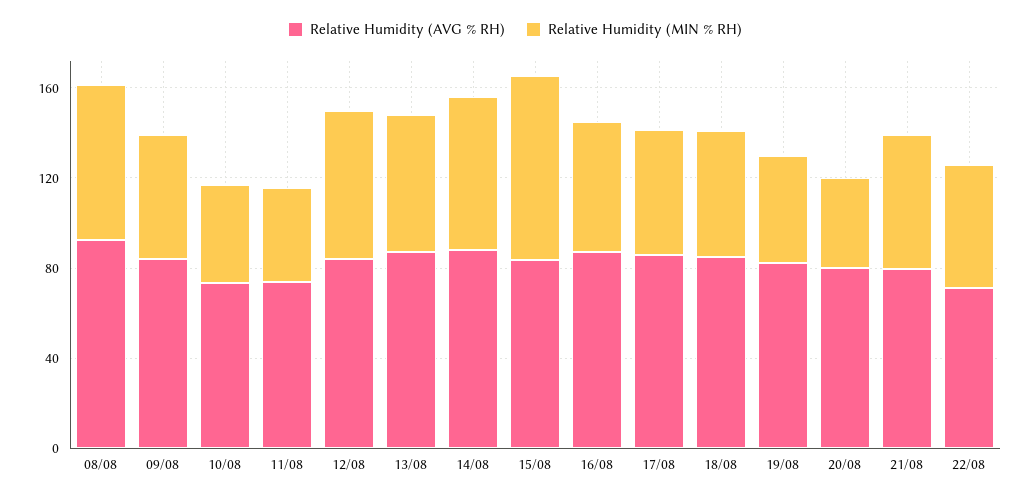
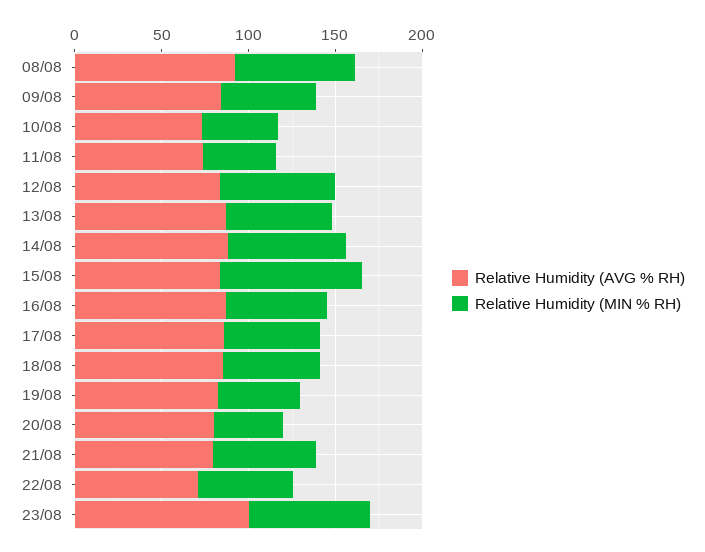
Relative Humidity (AVG % RH), 23/08: none -> 100
Relative Humidity (MIN % RH), 23/08: none -> 70

